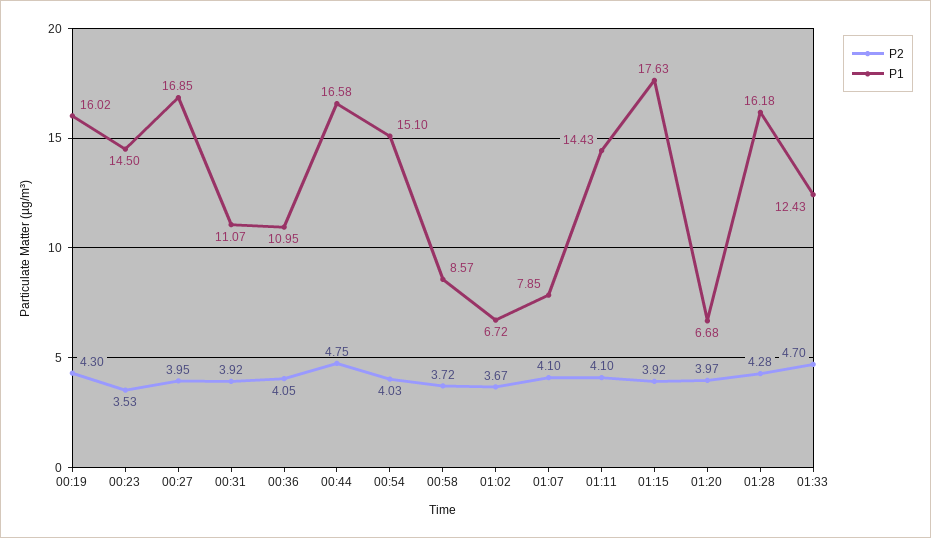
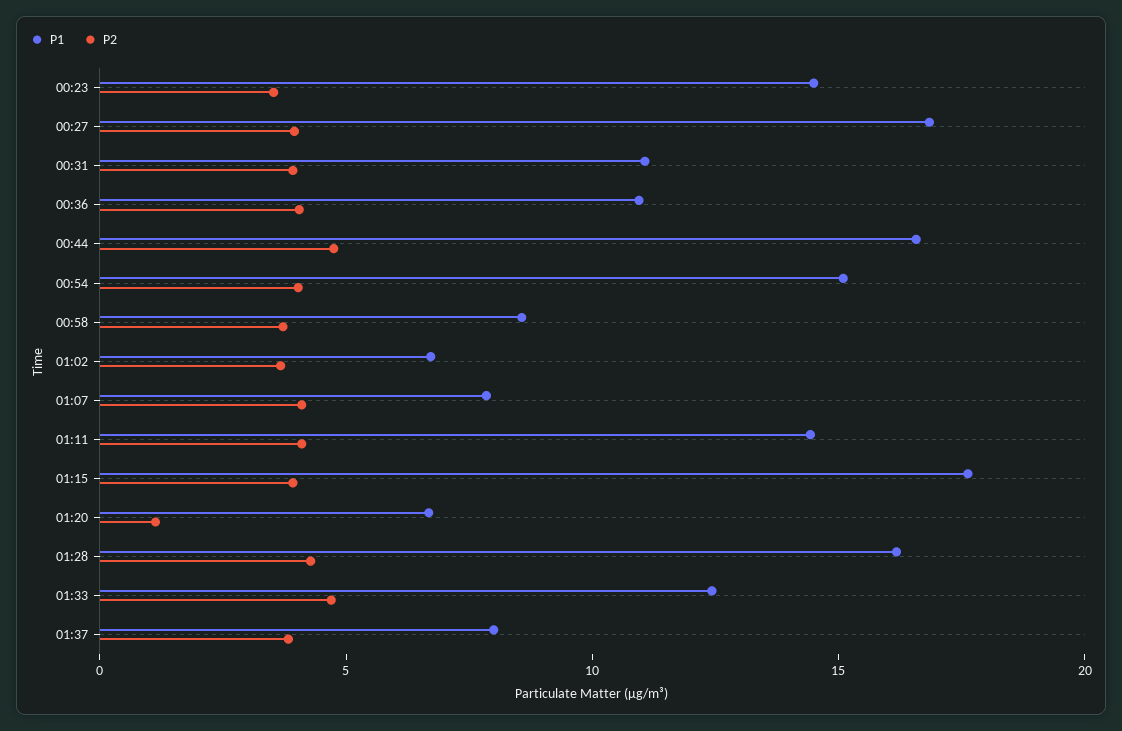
P2, 00:19: 4.3 -> none
P1, 00:19: 16.02 -> none
P2, 01:20: 3.97 -> 1
P1, 01:37: none -> 8
P2, 01:37: none -> 4

